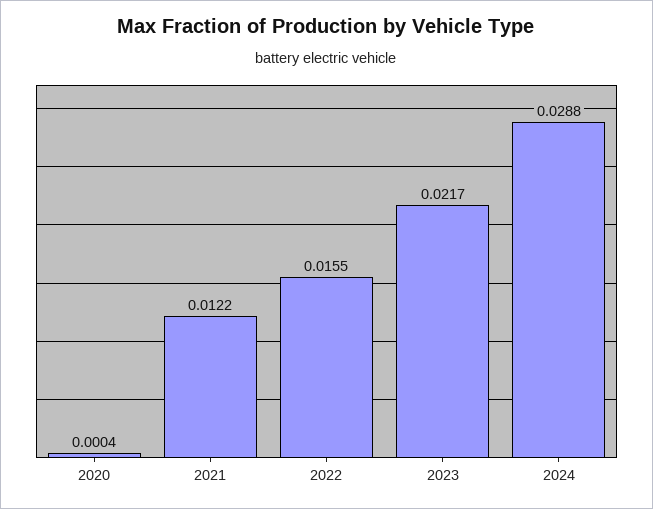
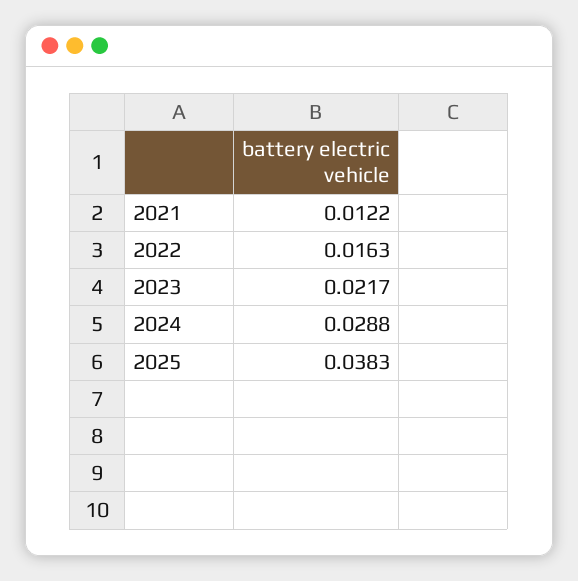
2020: 0.0004 -> none
2022: 0.0155 -> 0.0163
2025: none -> 0.0383

